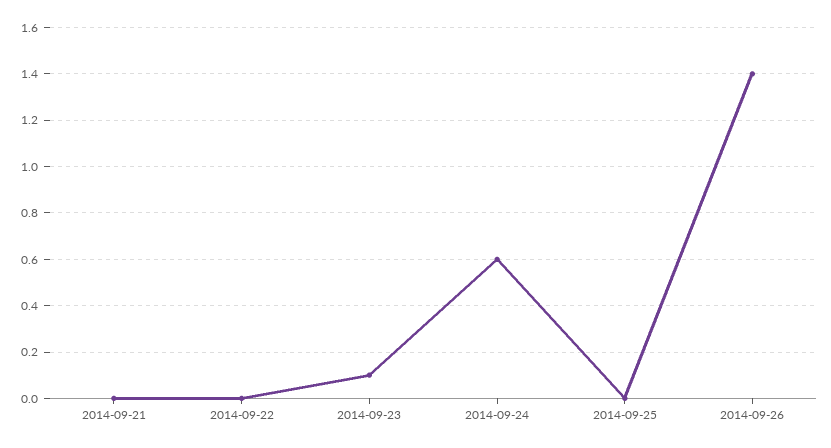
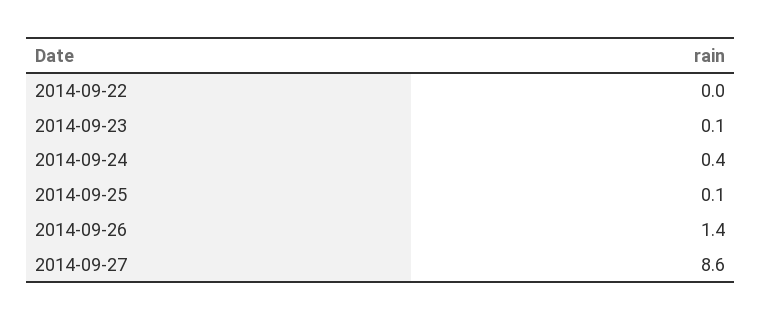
2014-09-21: 0 -> none
2014-09-24: 0.6 -> 0.4
2014-09-25: 0 -> 0.1
2014-09-27: none -> 8.6

